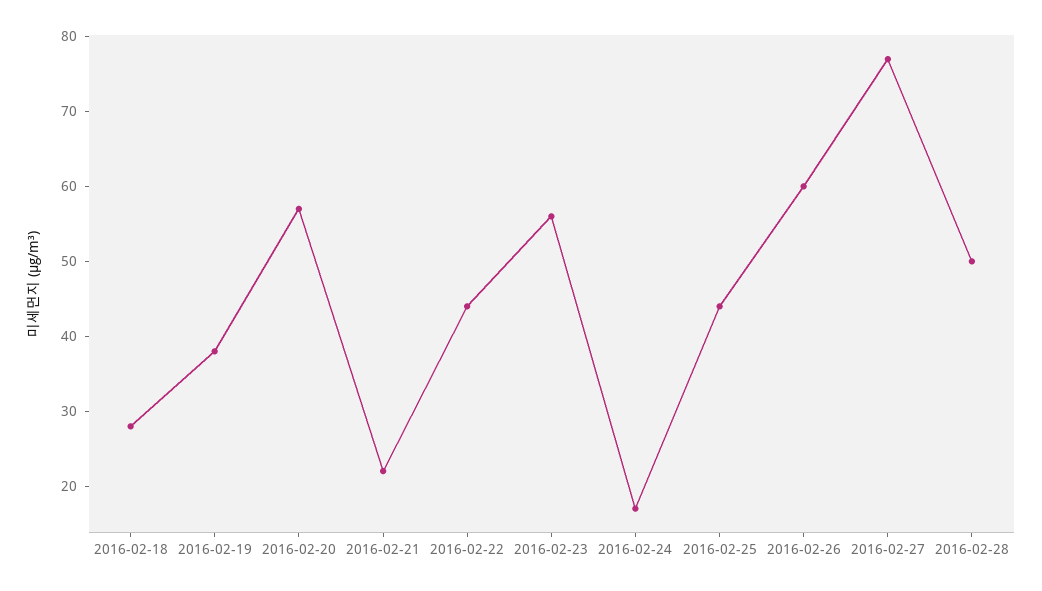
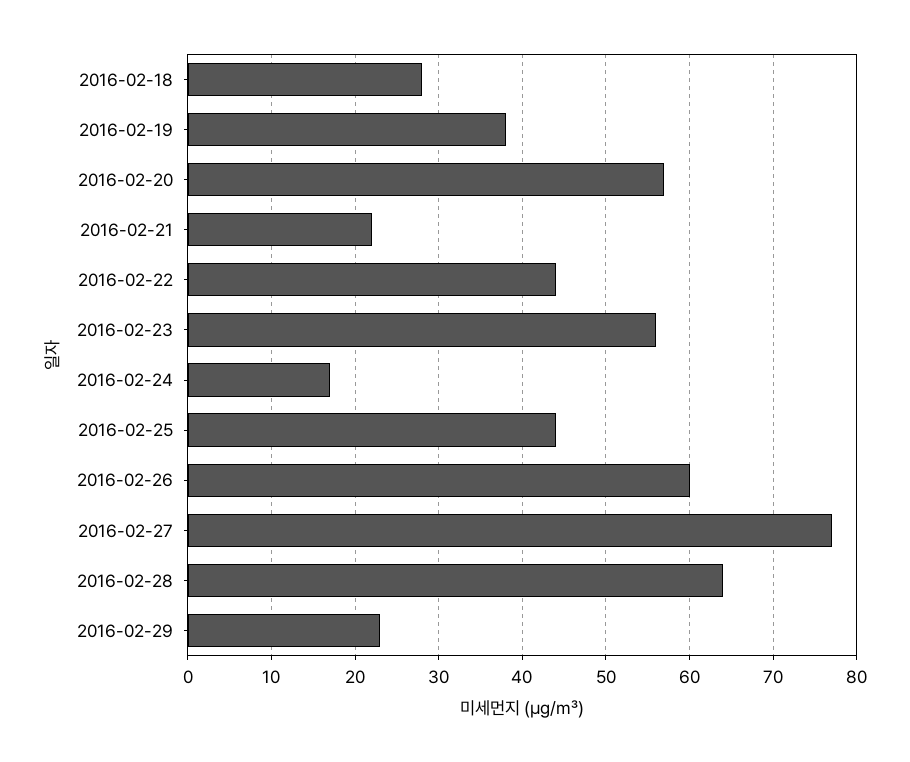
2016-02-28: 50 -> 64
2016-02-29: none -> 23

